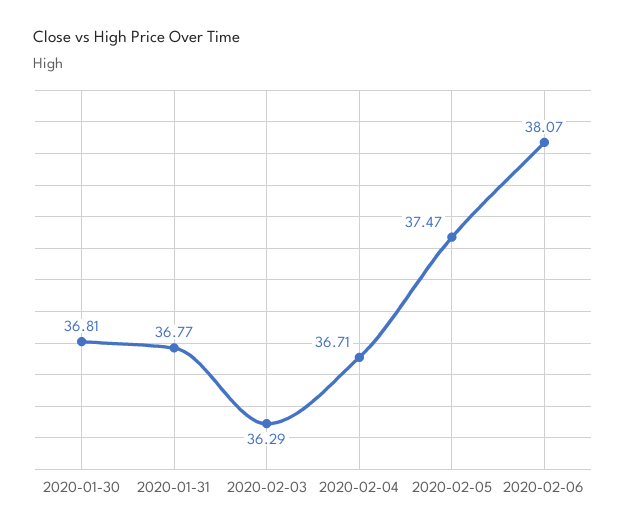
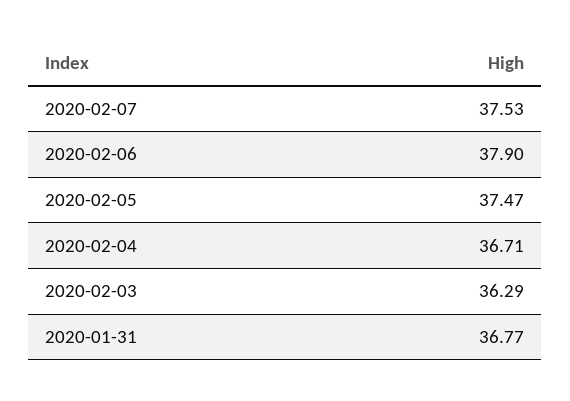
2020-01-30: 36.81 -> none
2020-02-06: 38.07 -> 37.9
2020-02-07: none -> 37.53

